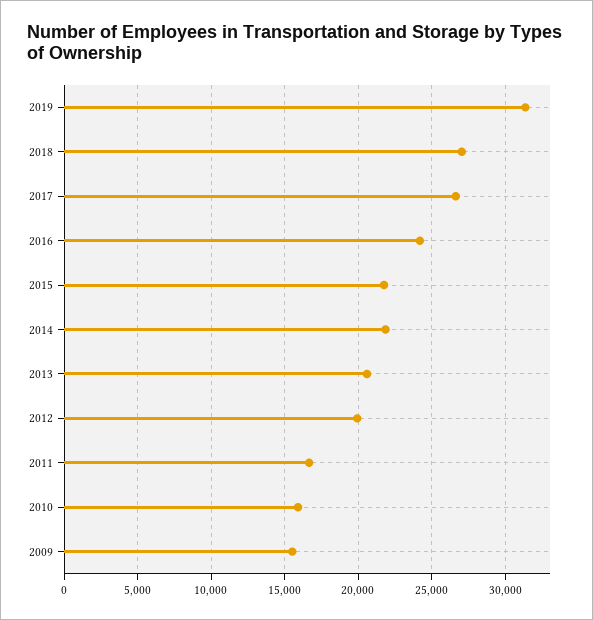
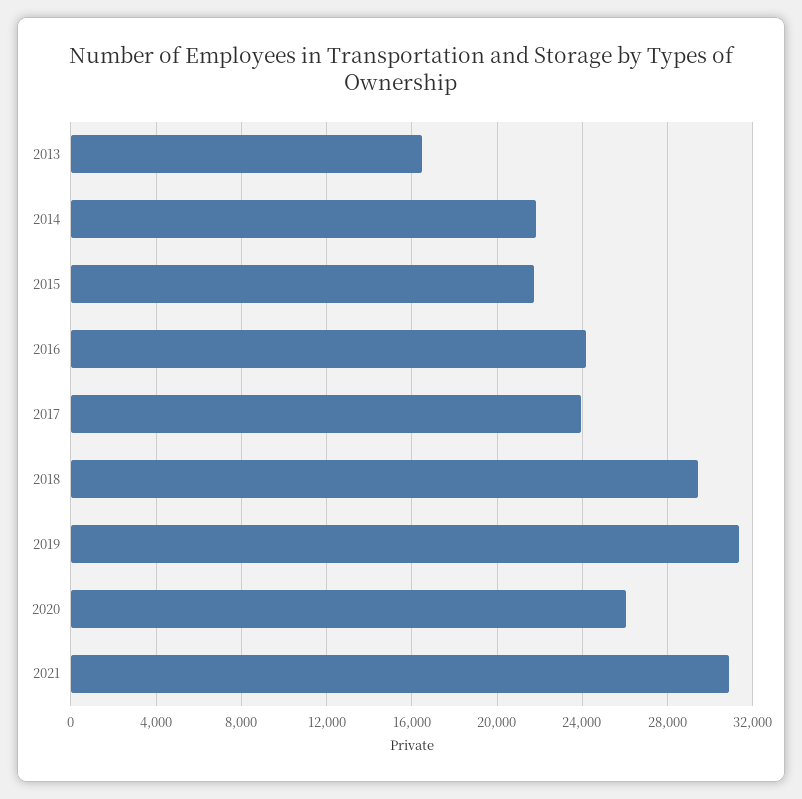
2018: 27000 -> 29500
2017: 26500 -> 24000
2013: 20500 -> 16500
2012: 20000 -> none
2011: 16500 -> none
2010: 16000 -> none
2009: 15500 -> none
2020: none -> 26000
2021: none -> 31000

